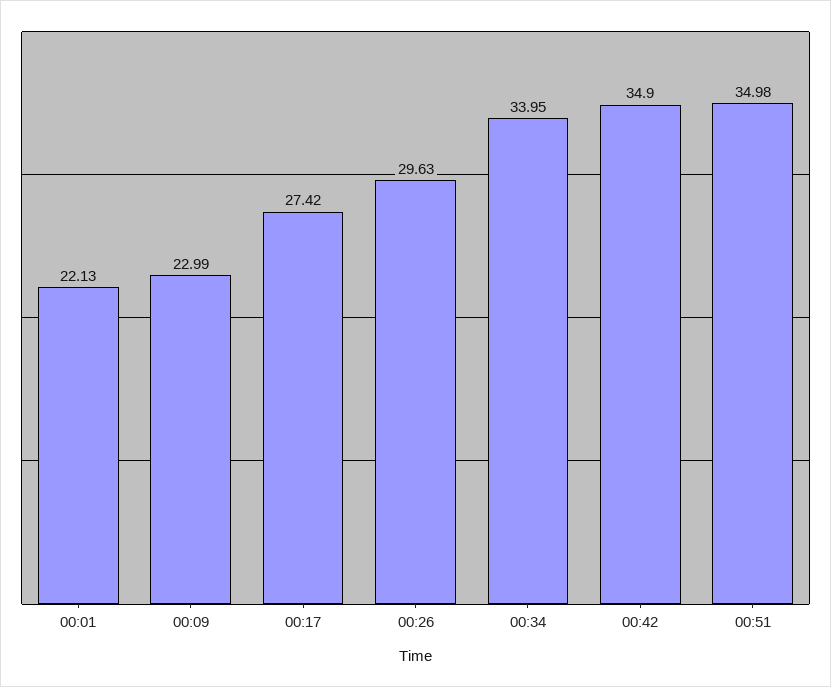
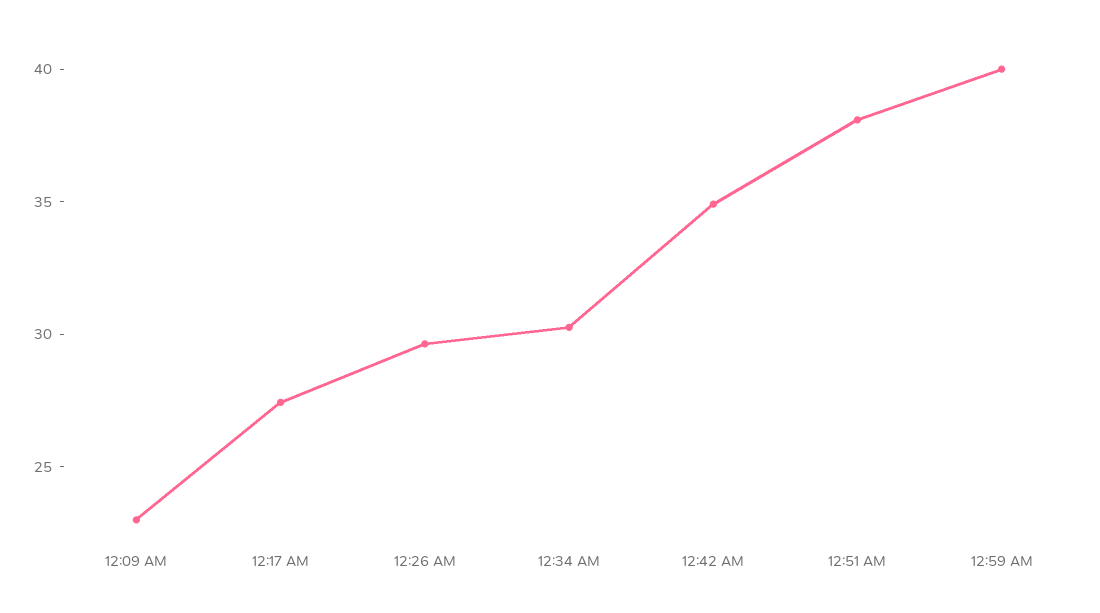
00:01: 22.13 -> none
00:34: 33.95 -> 30
00:51: 34.98 -> 38
12:59 AM: none -> 40

